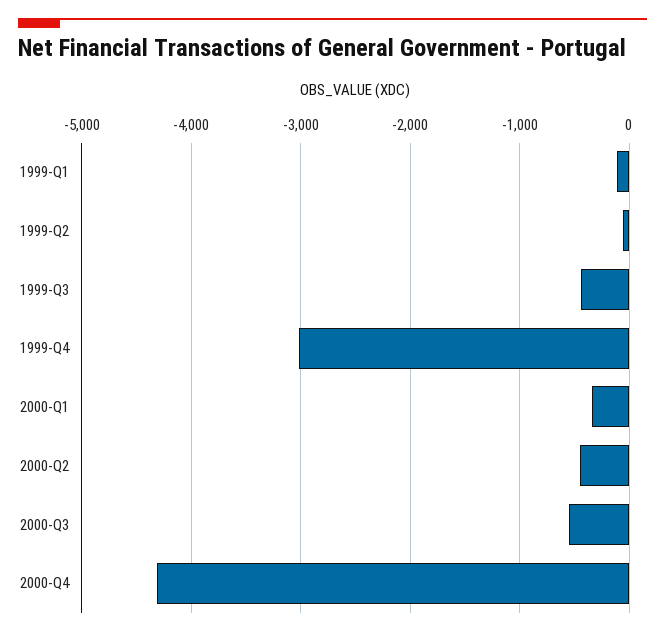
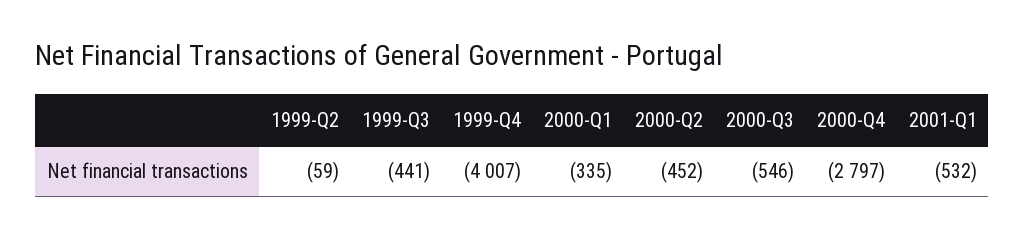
1999-Q1: -100 -> none
1999-Q4: -3000 -> -4007
2000-Q4: -4300 -> -2797
2001-Q1: none -> -532

